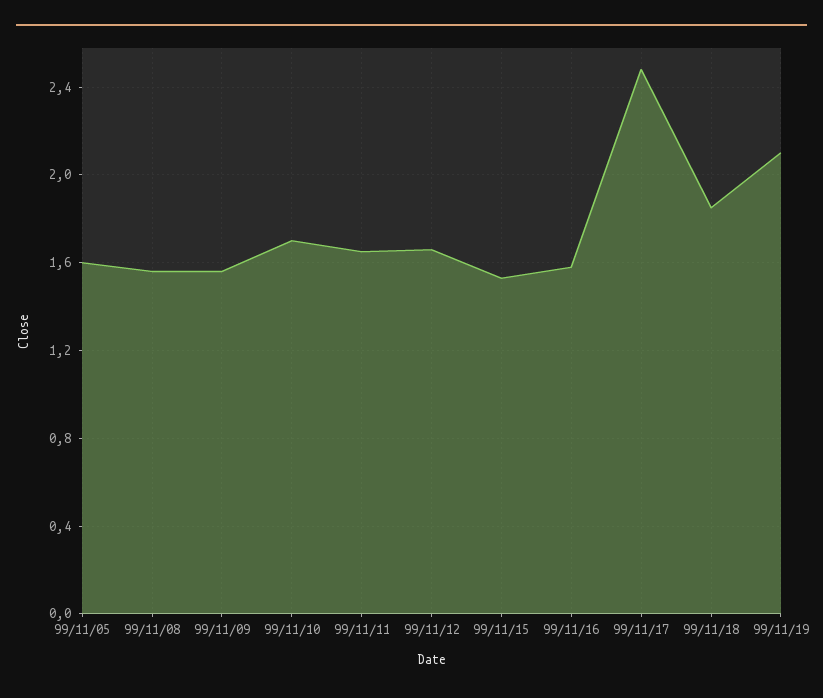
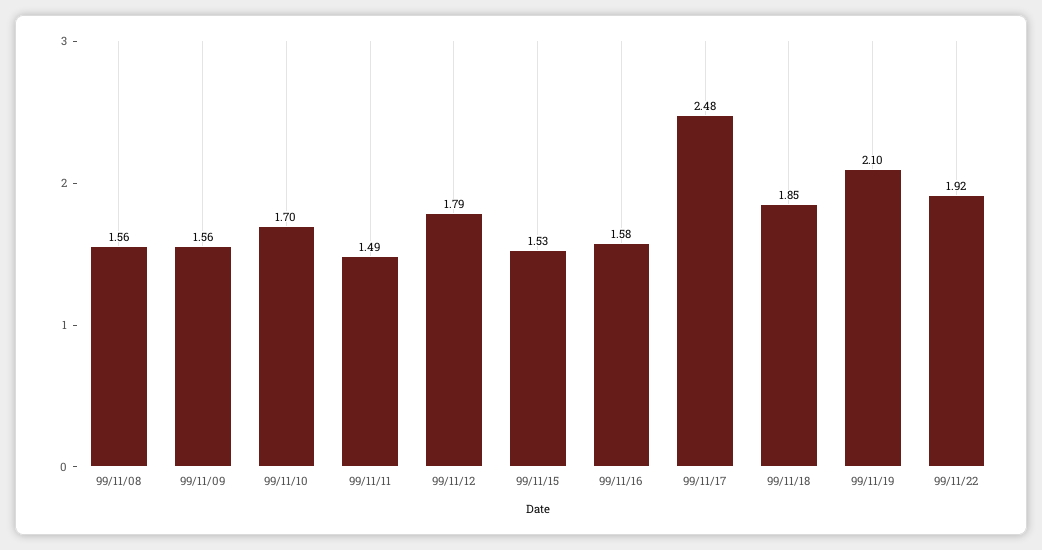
99/11/05: 1.6 -> none
99/11/11: 1.65 -> 1.49
99/11/12: 1.65 -> 1.79
99/11/22: none -> 1.92

